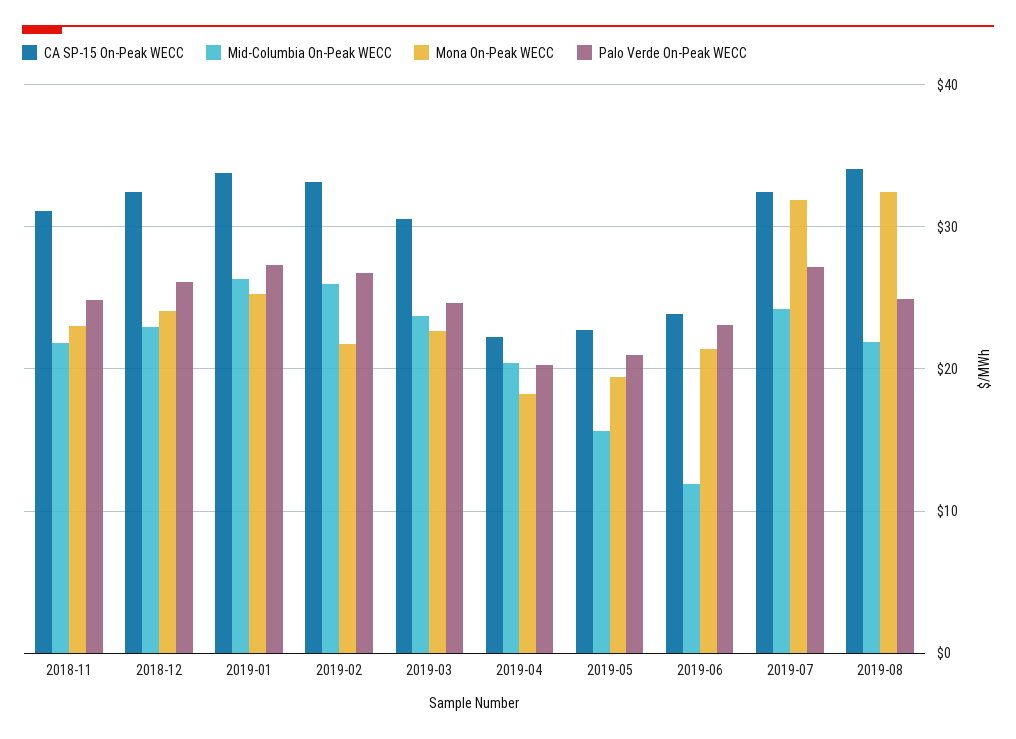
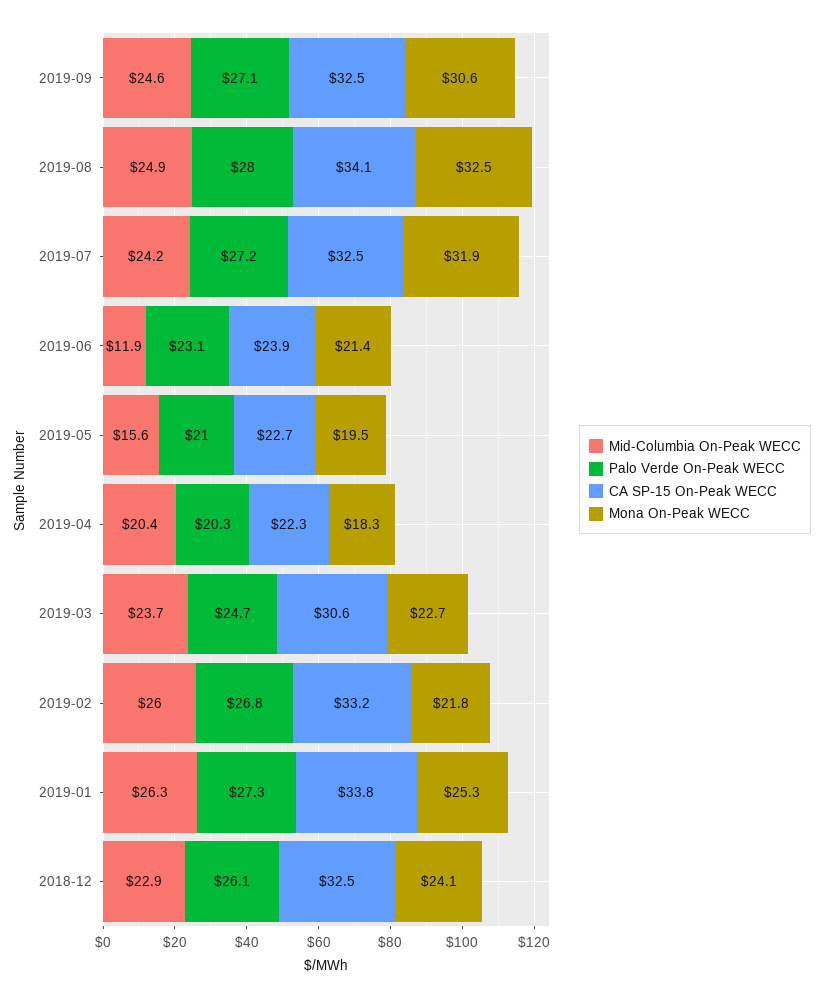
CA SP-15 On-Peak WECC, 2018-11: 31 -> none
Mid-Columbia On-Peak WECC, 2018-11: 22 -> none
Mona On-Peak WECC, 2018-11: 23 -> none
Palo Verde On-Peak WECC, 2018-11: 25 -> none
Mid-Columbia On-Peak WECC, 2019-08: 22 -> 24.9
Palo Verde On-Peak WECC, 2019-08: 25 -> 28
Mid-Columbia On-Peak WECC, 2019-09: none -> 24.6
Palo Verde On-Peak WECC, 2019-09: none -> 27.1
CA SP-15 On-Peak WECC, 2019-09: none -> 32.5
Mona On-Peak WECC, 2019-09: none -> 30.6

